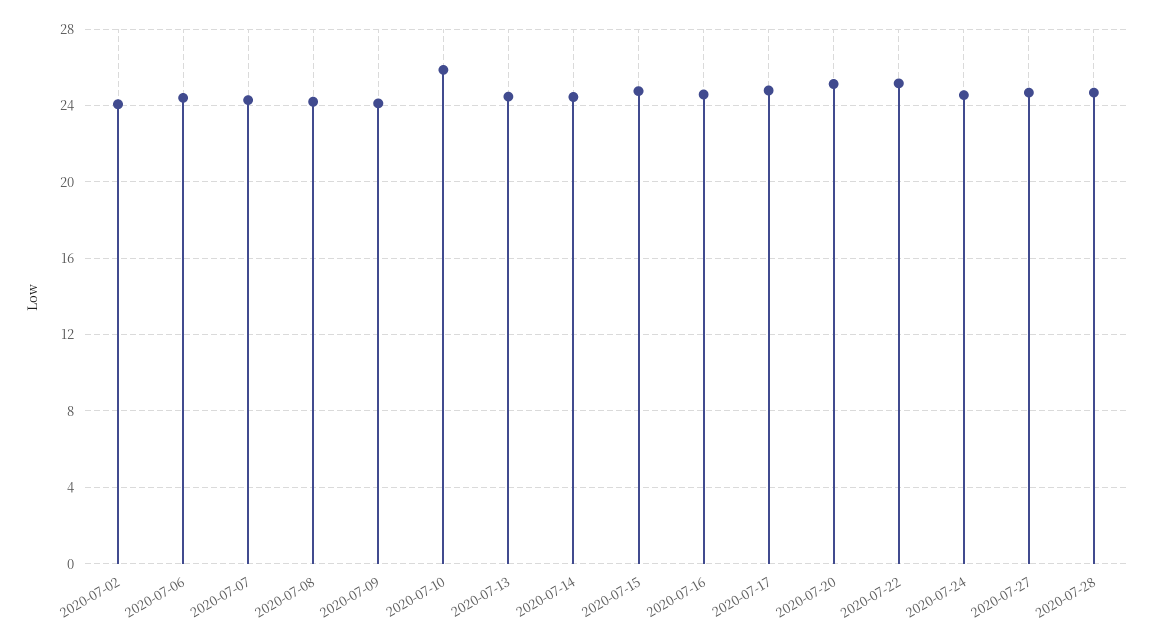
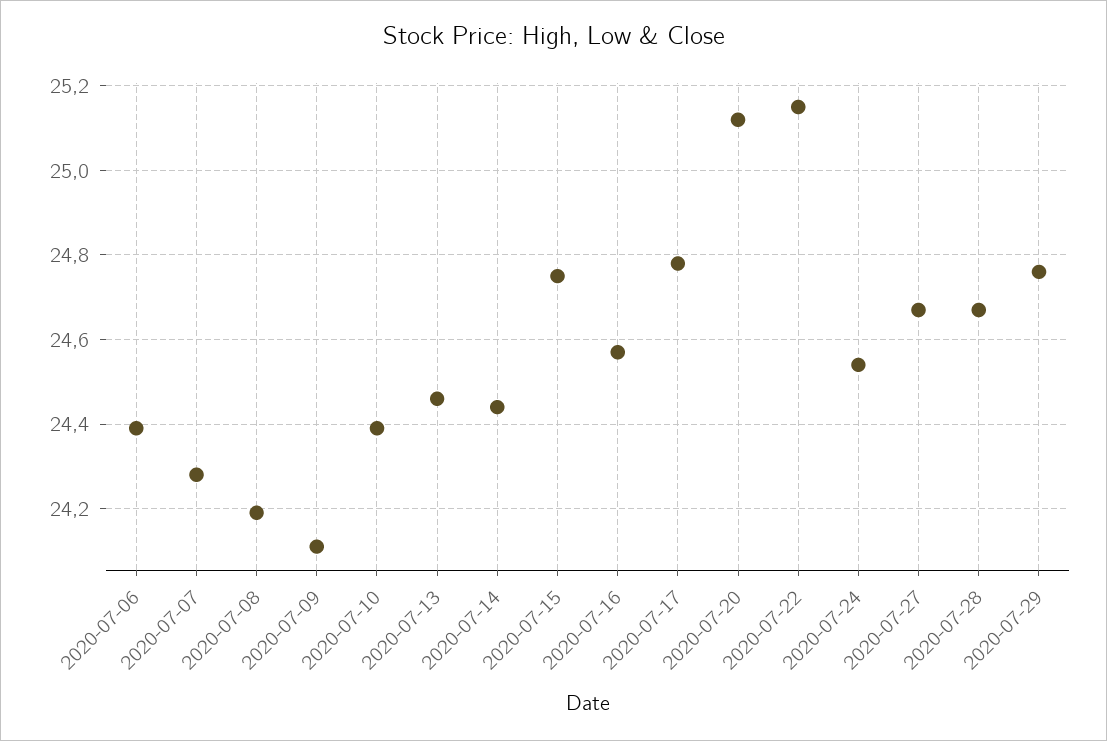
2020-07-02: 24 -> none
2020-07-10: 26 -> 24.4
2020-07-29: none -> 24.75

